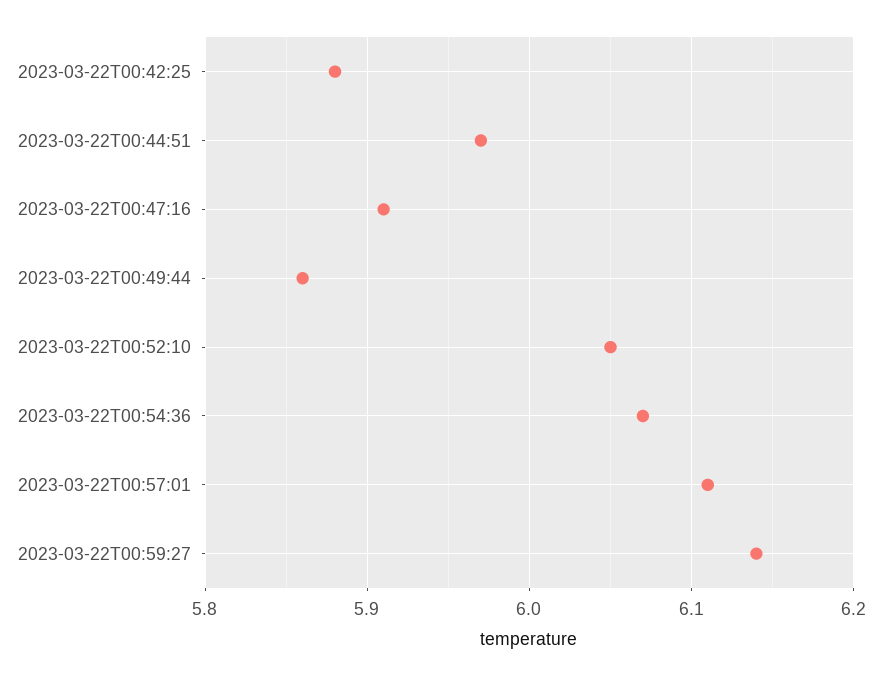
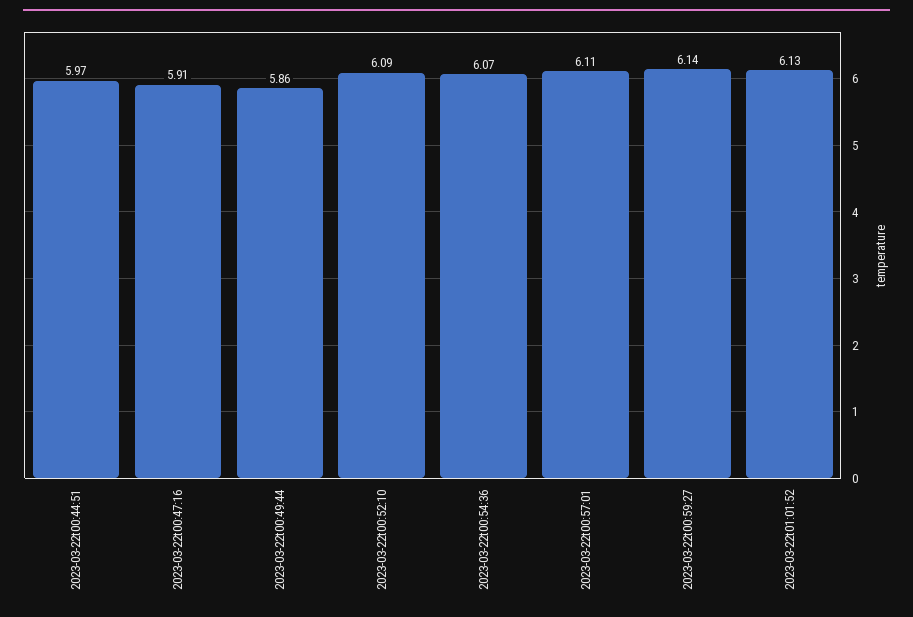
2023-03-22T00:42:25: 5.88 -> none
2023-03-22T00:52:10: 6.05 -> 6.09
2023-03-22t01:01:52: none -> 6.13

